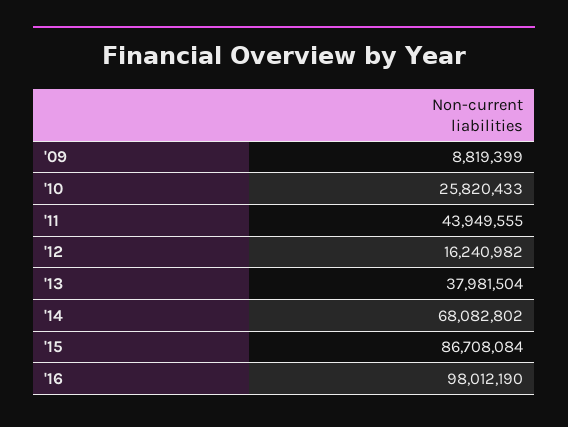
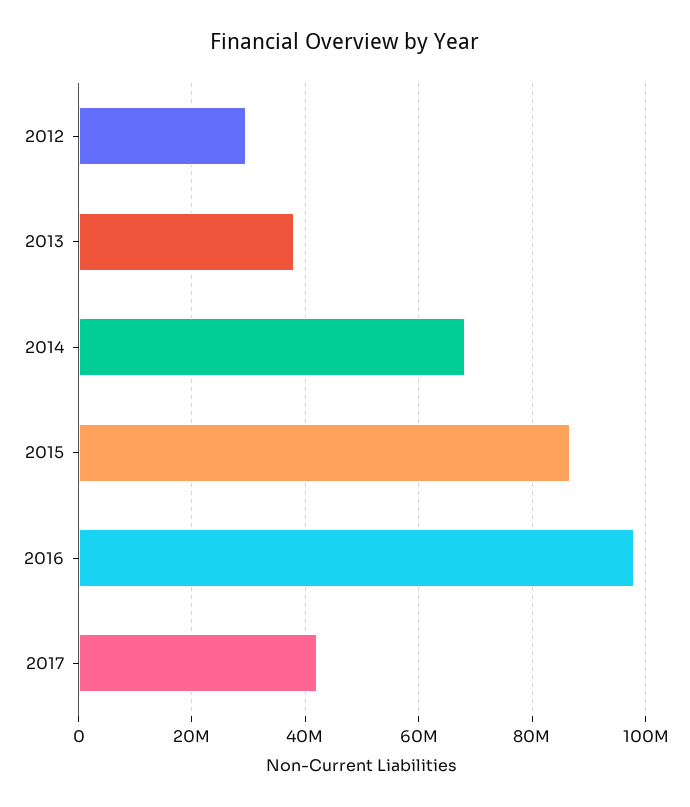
'09: 8819399 -> none
'10: 25820433 -> none
'11: 43949555 -> none
'12: 16240982 -> 30000000
2017: none -> 42000000

